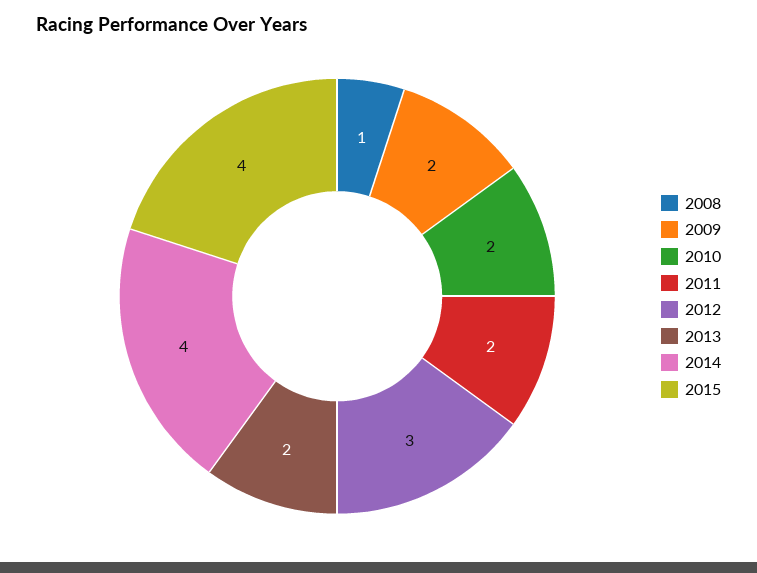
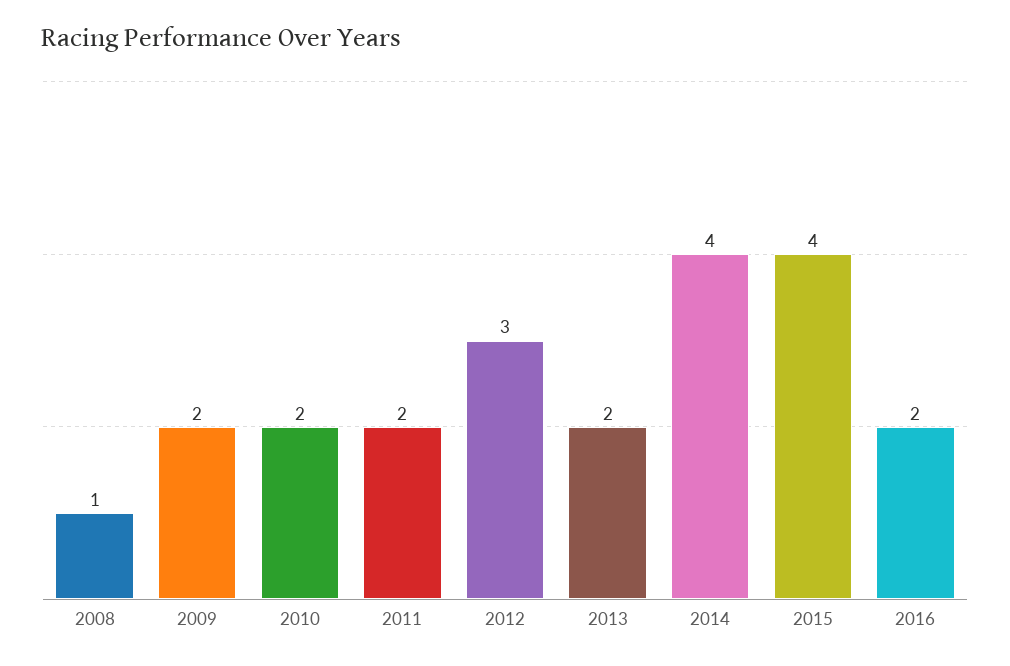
2016: none -> 2

